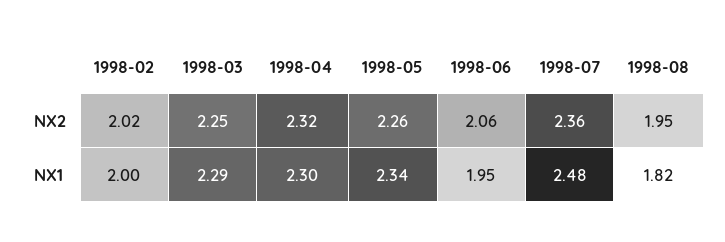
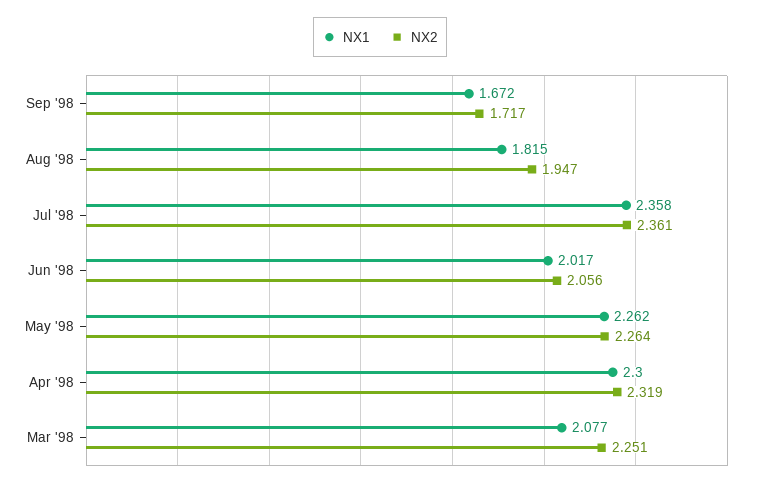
NX2, 1998-02: 2.02 -> none
NX1, 1998-02: 2 -> none
NX1, 1998-03: 2.29 -> 2.077
NX1, 1998-05: 2.34 -> 2.262
NX1, 1998-06: 1.95 -> 2.017
NX1, 1998-07: 2.48 -> 2.358
NX1, Sep '98: none -> 1.672
NX2, Sep '98: none -> 1.717

